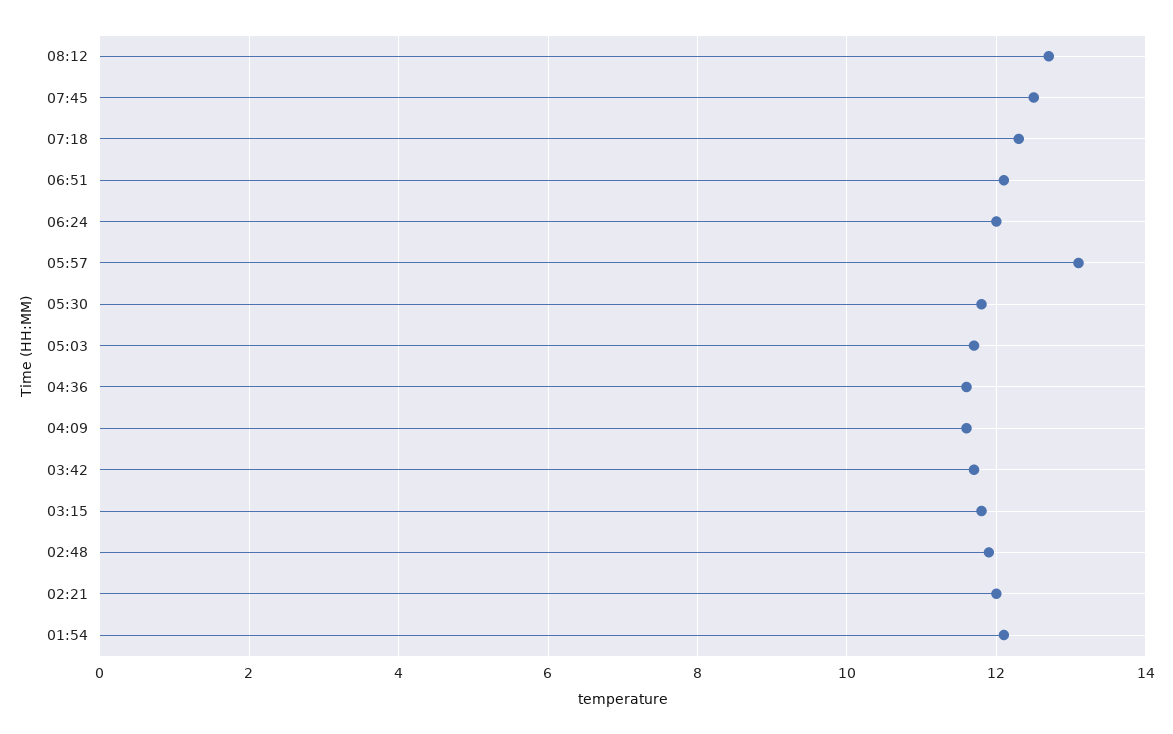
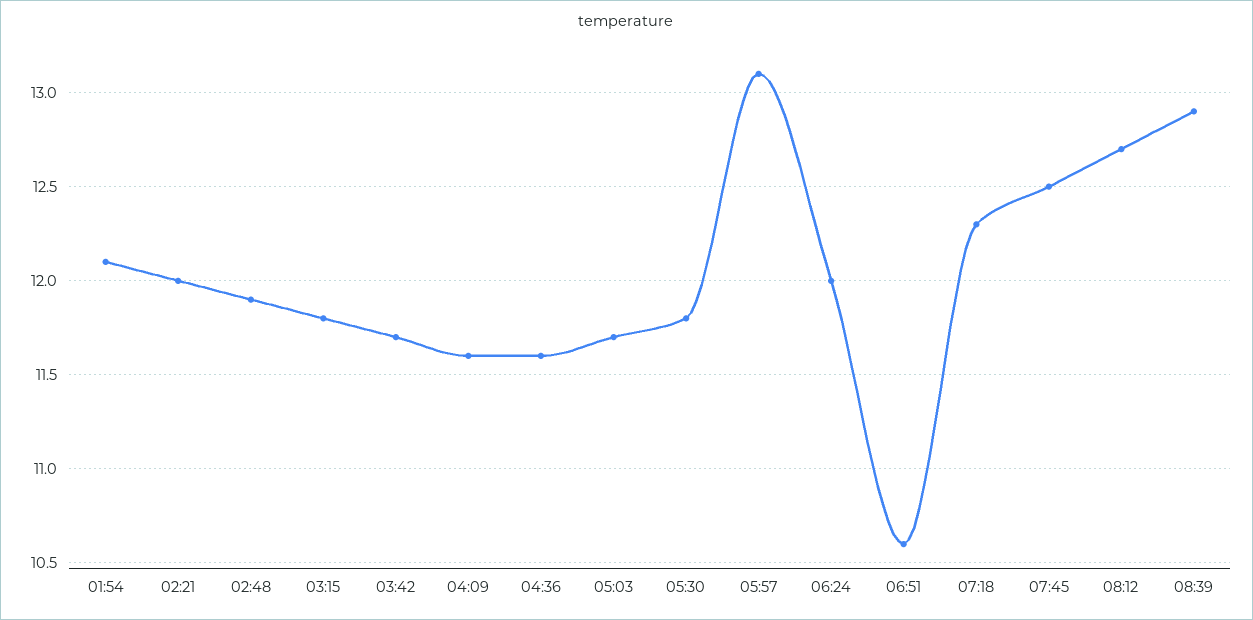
06:51: 12 -> 10.6
08:39: none -> 12.9

